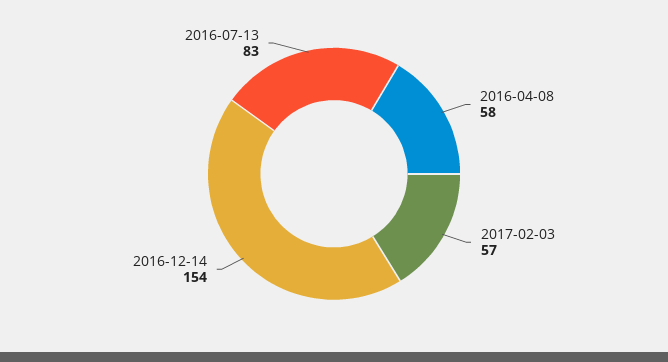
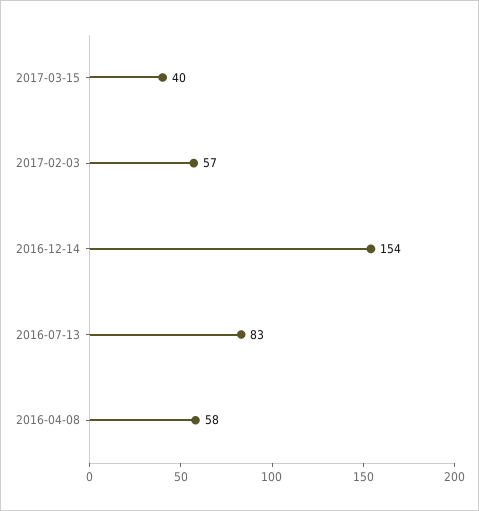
2017-03-15: none -> 40

